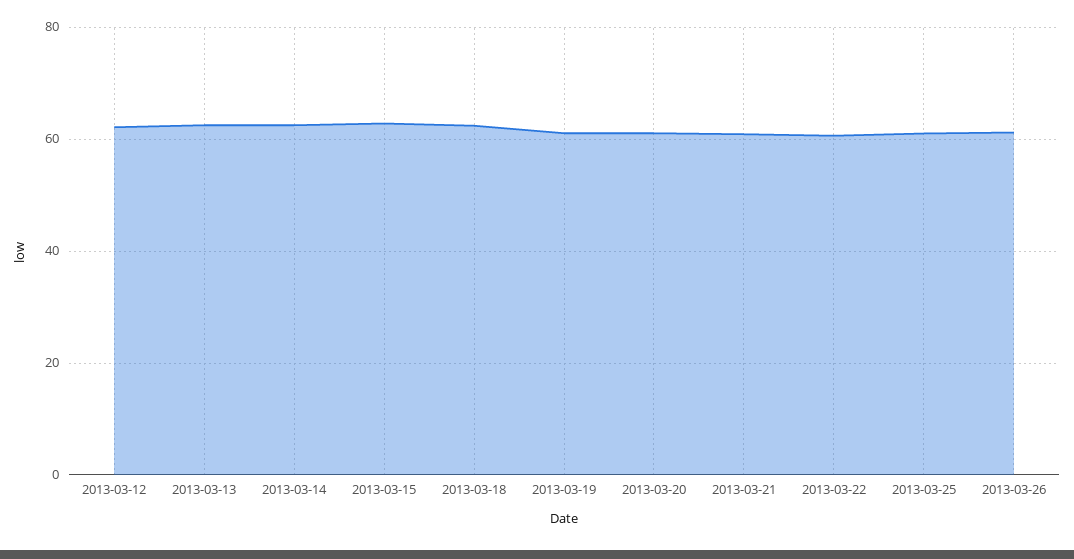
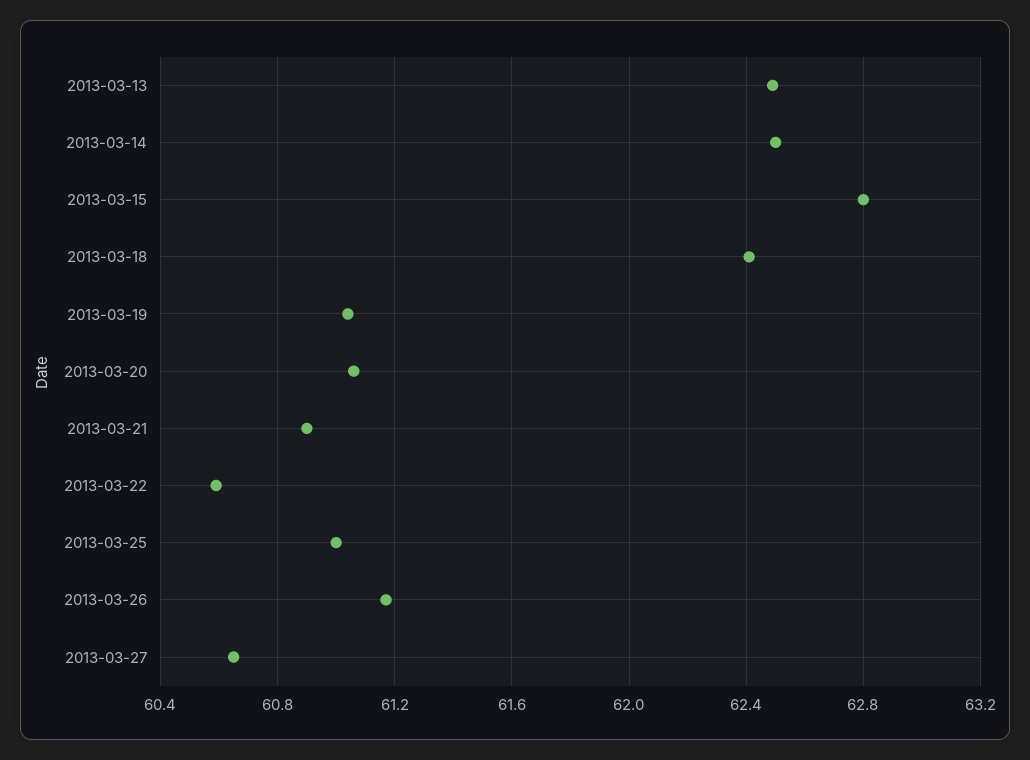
2013-03-12: 62 -> none
2013-03-27: none -> 60.65

